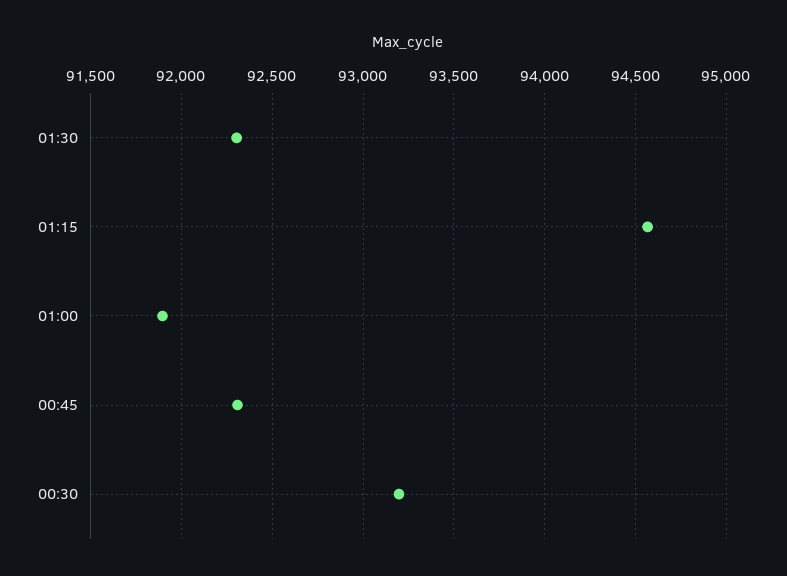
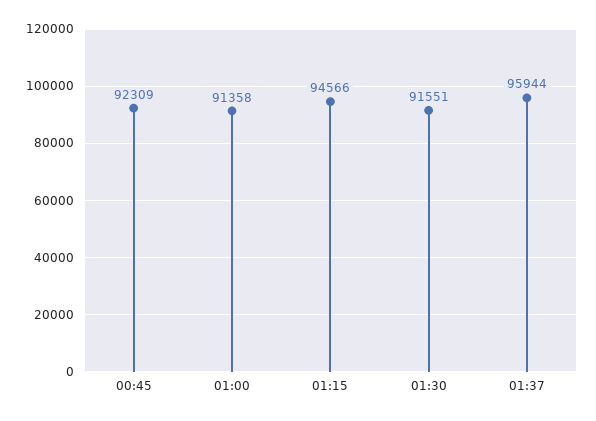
01:30: 92300 -> 91551
01:00: 91900 -> 91358
00:30: 93200 -> none
01:37: none -> 95944

